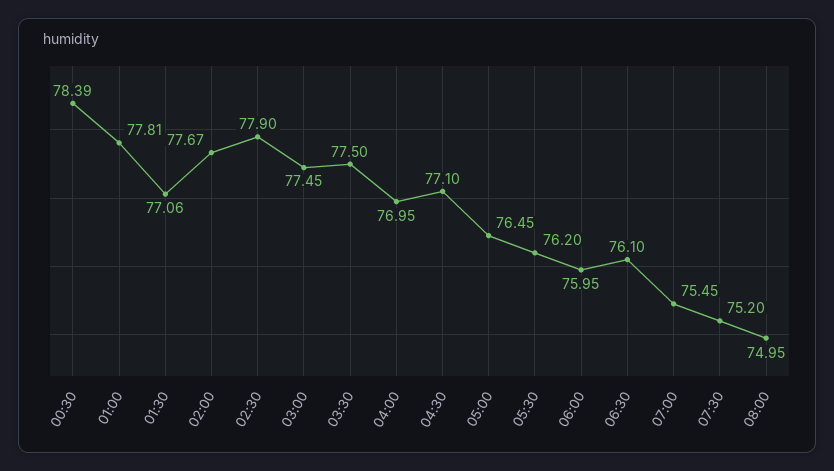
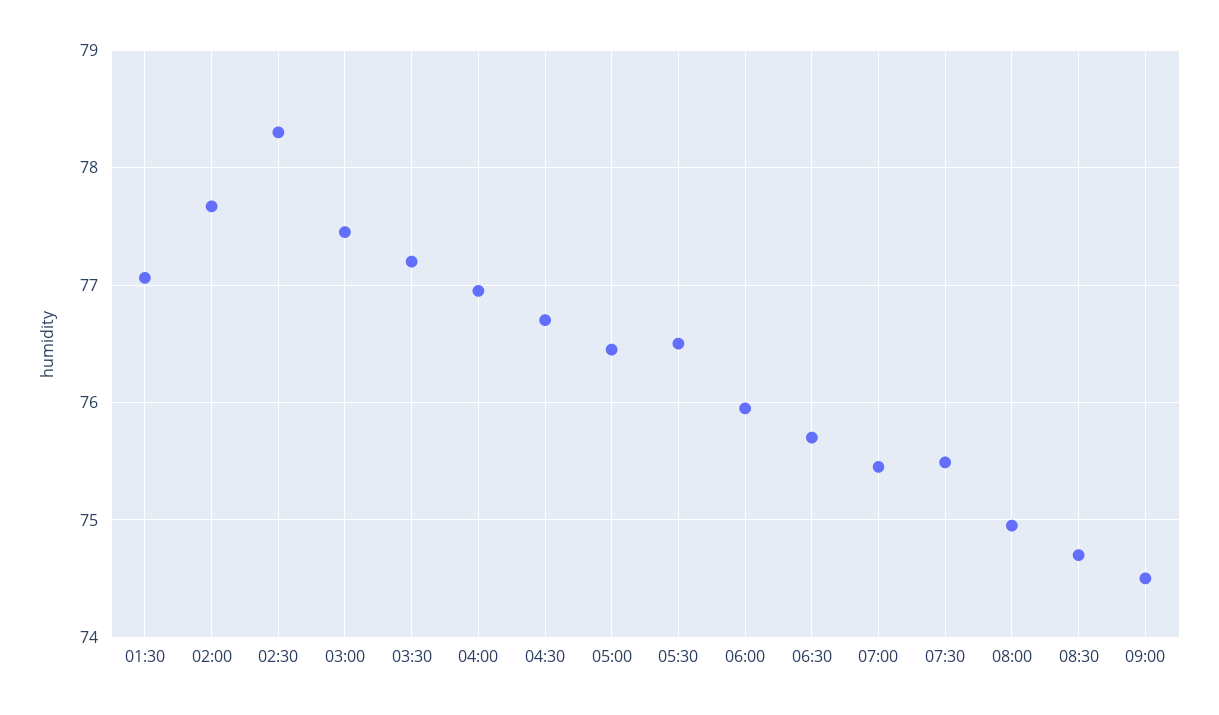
00:30: 78.39 -> none
01:00: 77.81 -> none
02:30: 77.9 -> 78.3
03:30: 77.5 -> 77.2
04:30: 77.1 -> 76.7
05:30: 76.2 -> 76.5
06:30: 76.1 -> 75.7
07:30: 75.2 -> 75.5
08:30: none -> 74.7
09:00: none -> 74.5

